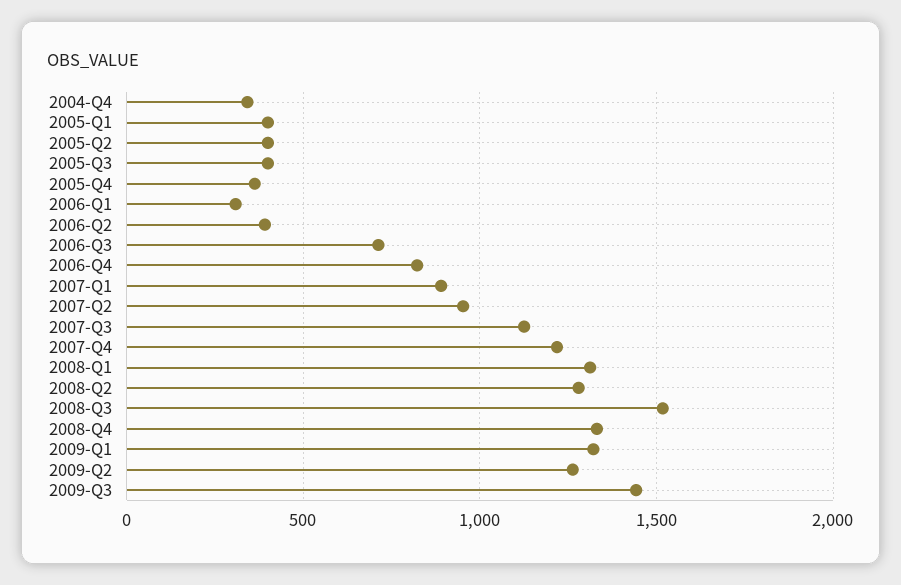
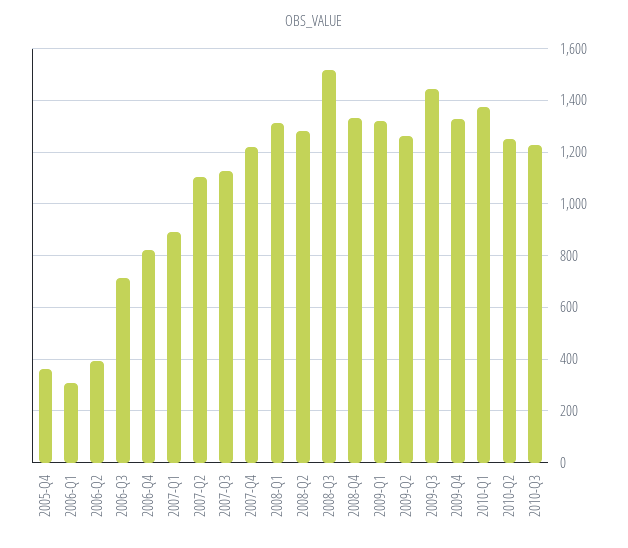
2004-Q4: 350 -> none
2005-Q1: 400 -> none
2005-Q2: 400 -> none
2005-Q3: 400 -> none
2007-Q2: 950 -> 1100
2009-Q4: none -> 1325
2010-Q1: none -> 1375
2010-Q2: none -> 1250
2010-Q3: none -> 1225

